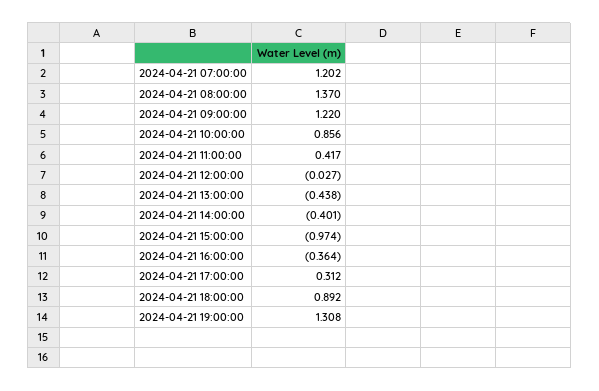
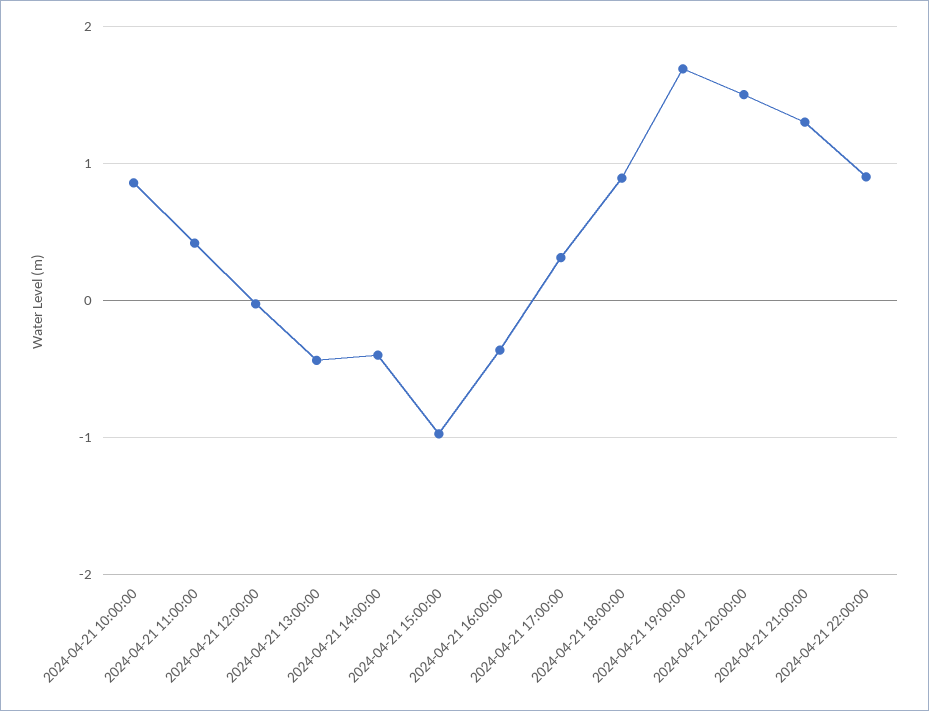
2024-04-21 07:00:00: 1.202 -> none
2024-04-21 08:00:00: 1.37 -> none
2024-04-21 09:00:00: 1.22 -> none
2024-04-21 19:00:00: 1.308 -> 1.7
2024-04-21 20:00:00: none -> 1.5
2024-04-21 21:00:00: none -> 1.3
2024-04-21 22:00:00: none -> 0.9

